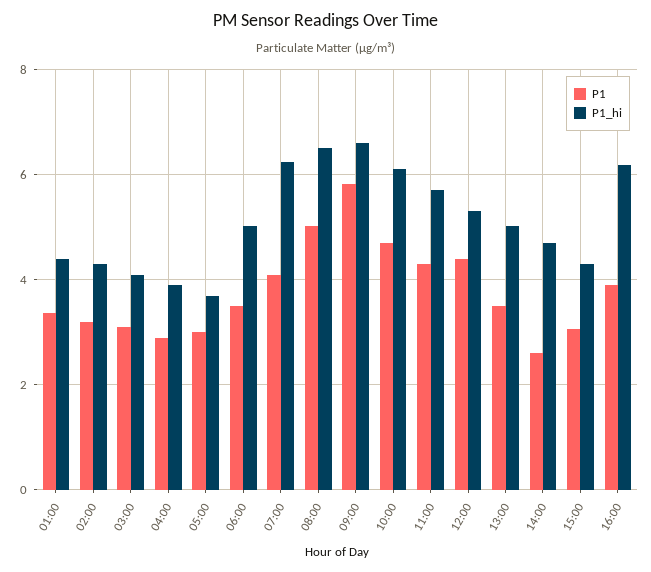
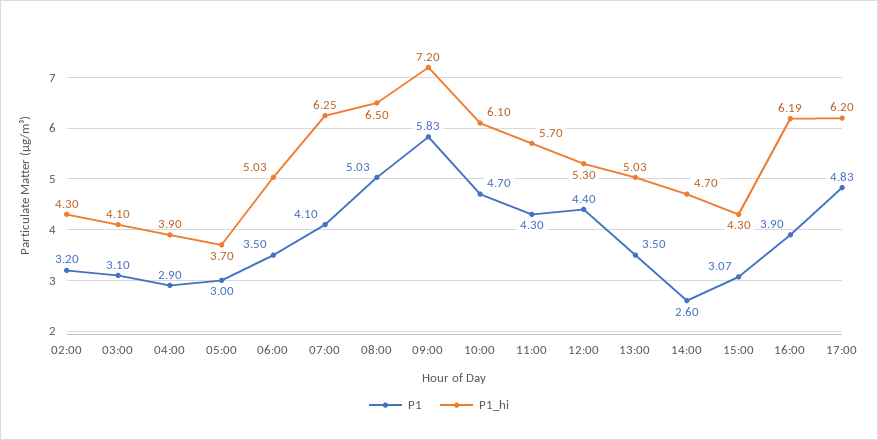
P1, 01:00: 3.4 -> none
P1_hi, 01:00: 4.4 -> none
P1_hi, 09:00: 6.6 -> 7.2
P1, 17:00: none -> 4.83
P1_hi, 17:00: none -> 6.2

